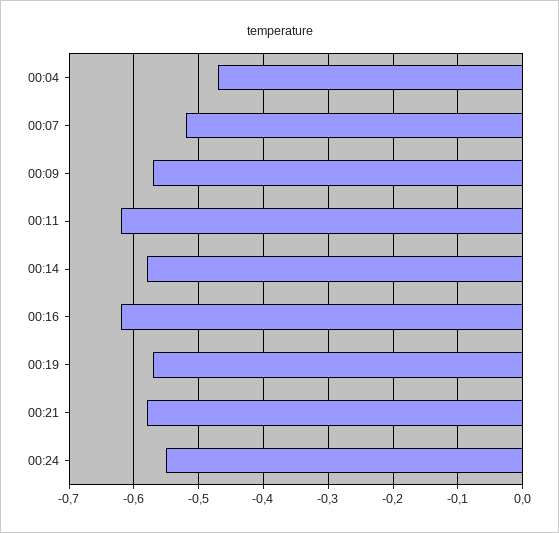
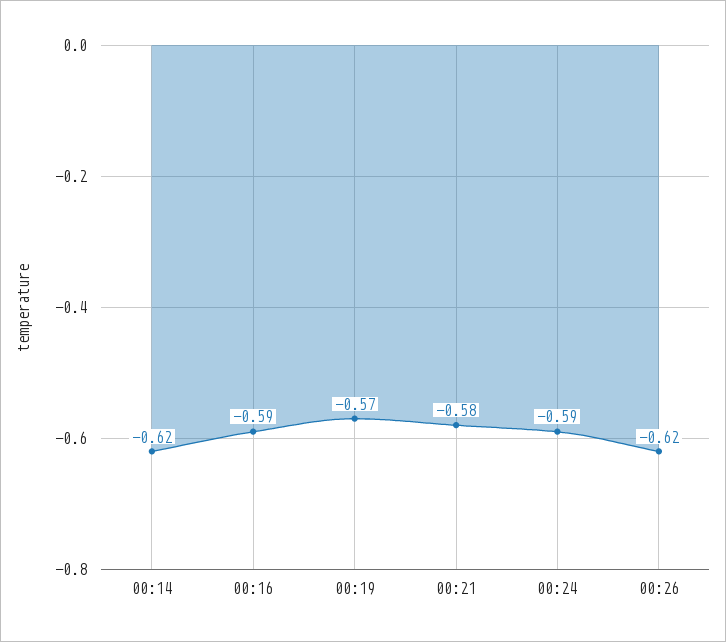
00:04: -0.47 -> none
00:07: -0.52 -> none
00:09: -0.57 -> none
00:11: -0.62 -> none
00:14: -0.58 -> -0.62
00:16: -0.62 -> -0.59
00:24: -0.55 -> -0.59
00:26: none -> -0.62

